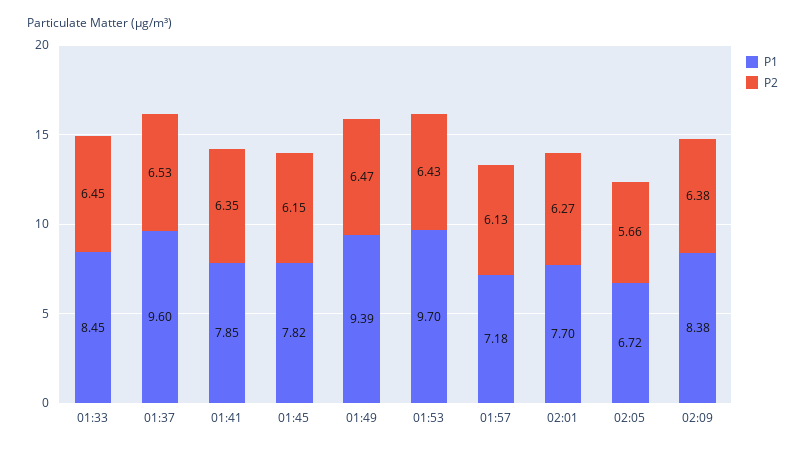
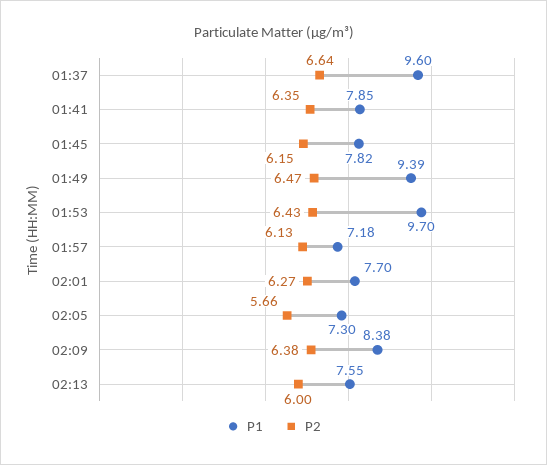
P1, 01:33: 8.45 -> none
P2, 01:33: 6.45 -> none
P2, 01:37: 6.53 -> 6.64
P1, 02:05: 6.72 -> 7.3
P1, 02:13: none -> 7.55
P2, 02:13: none -> 6

